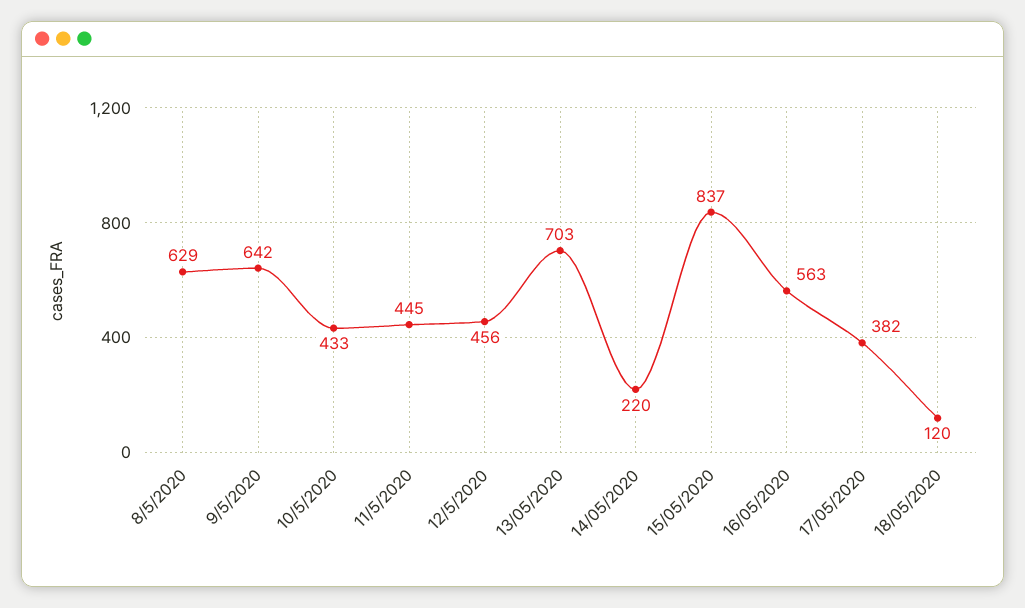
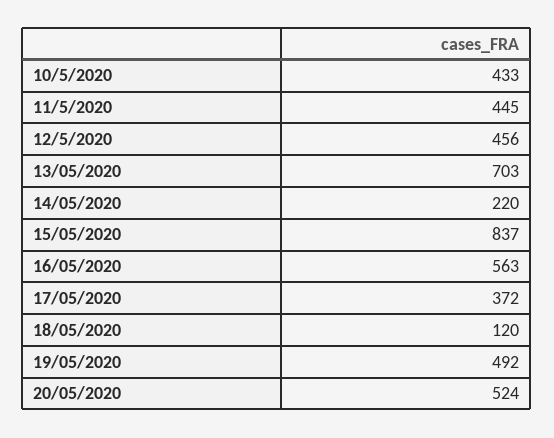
8/5/2020: 629 -> none
9/5/2020: 642 -> none
17/05/2020: 382 -> 372
19/05/2020: none -> 492
20/05/2020: none -> 524

